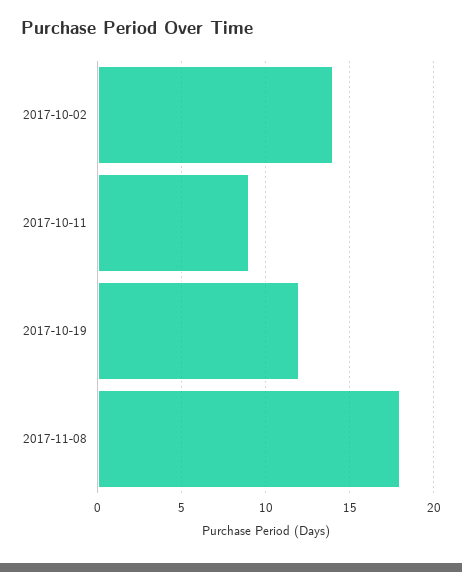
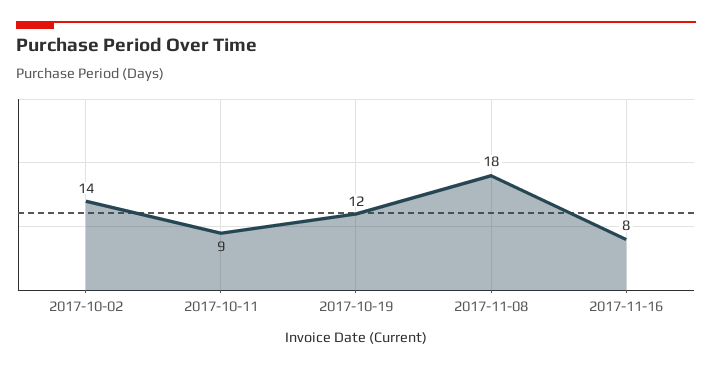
2017-11-16: none -> 8

